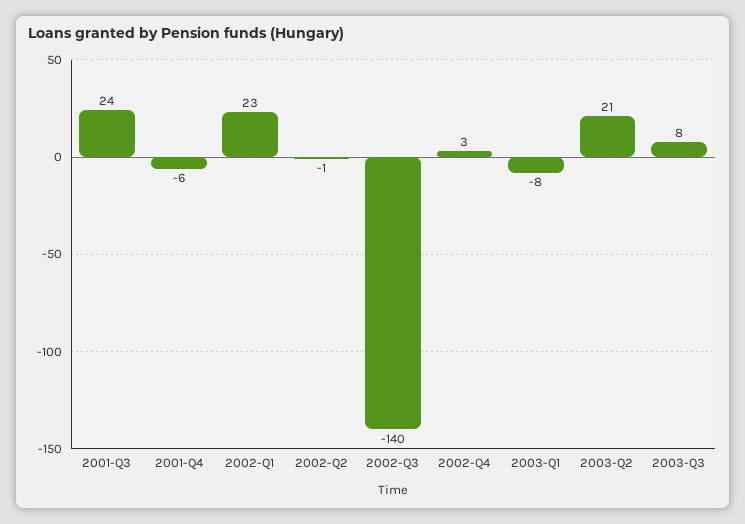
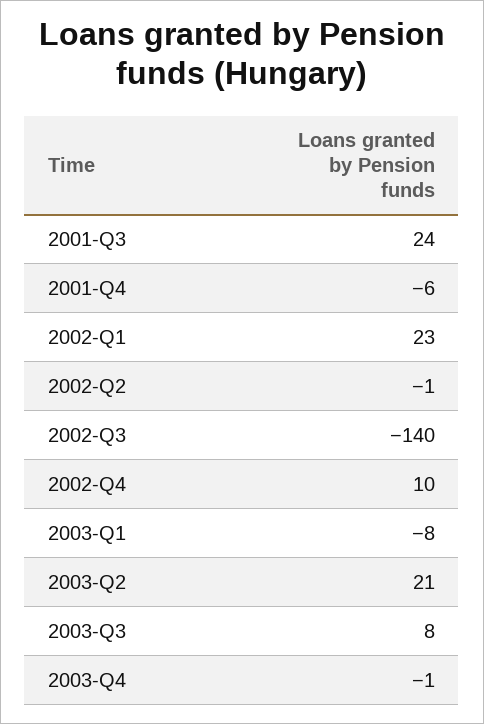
2002-Q4: 3 -> 10
2003-Q4: none -> -1

